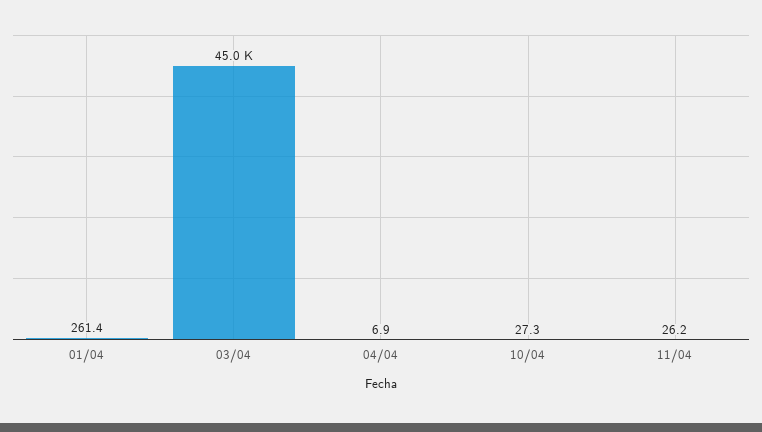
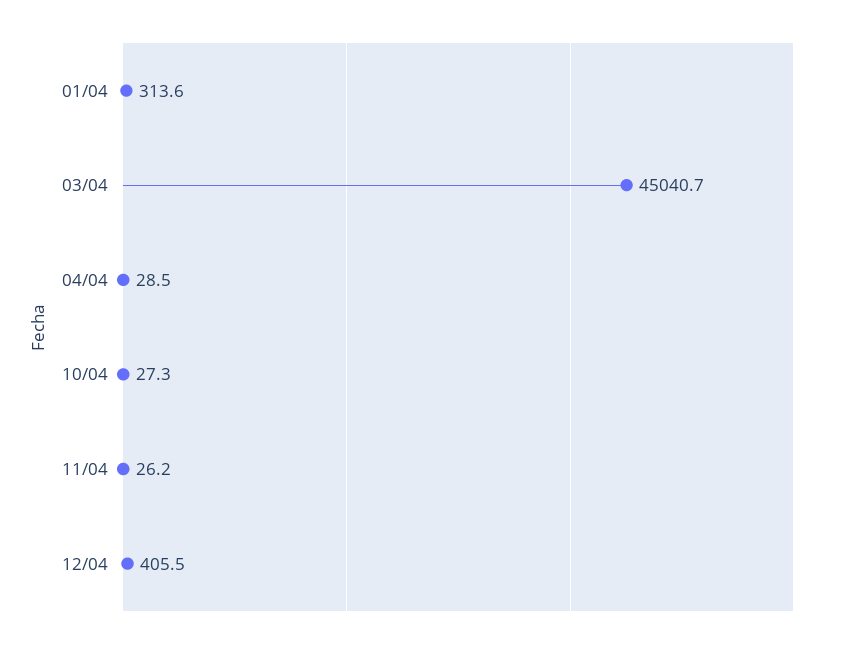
01/04: 261.4 -> 313.6
04/04: 6.9 -> 28.5
12/04: none -> 405.5

